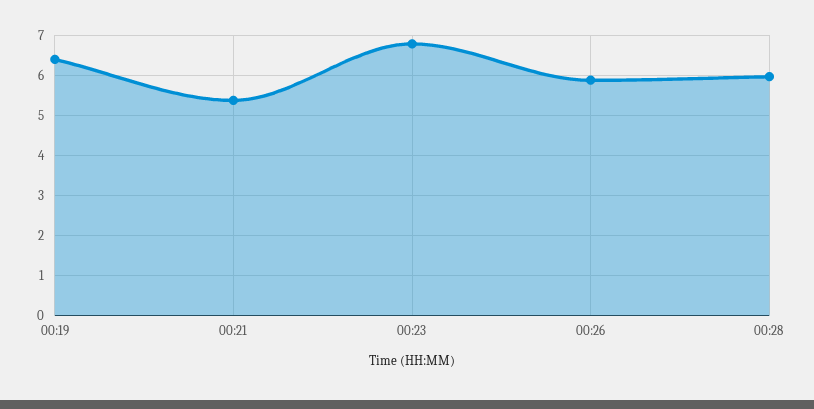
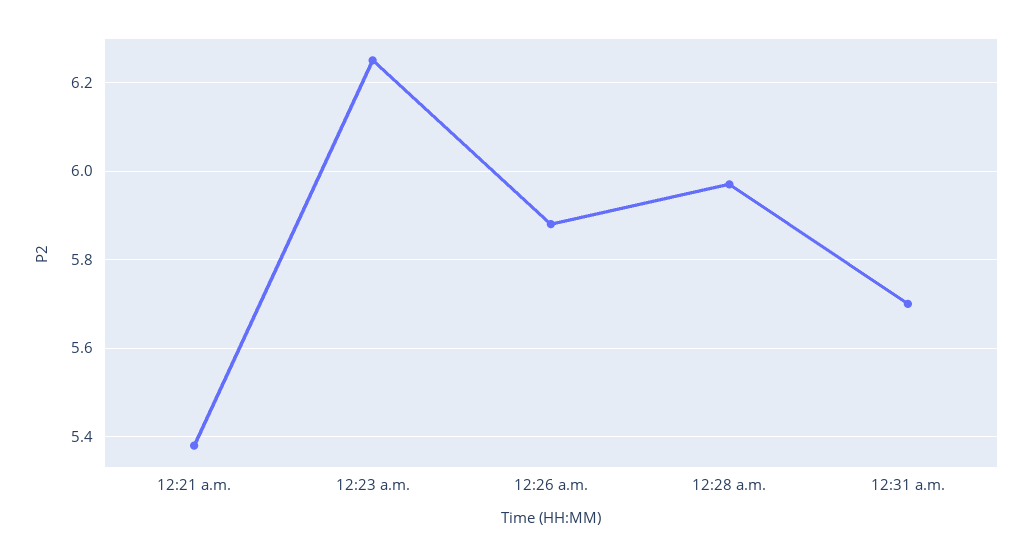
00:19: 6.4 -> none
00:23: 6.8 -> 6.25
12:31 a.m.: none -> 5.7

